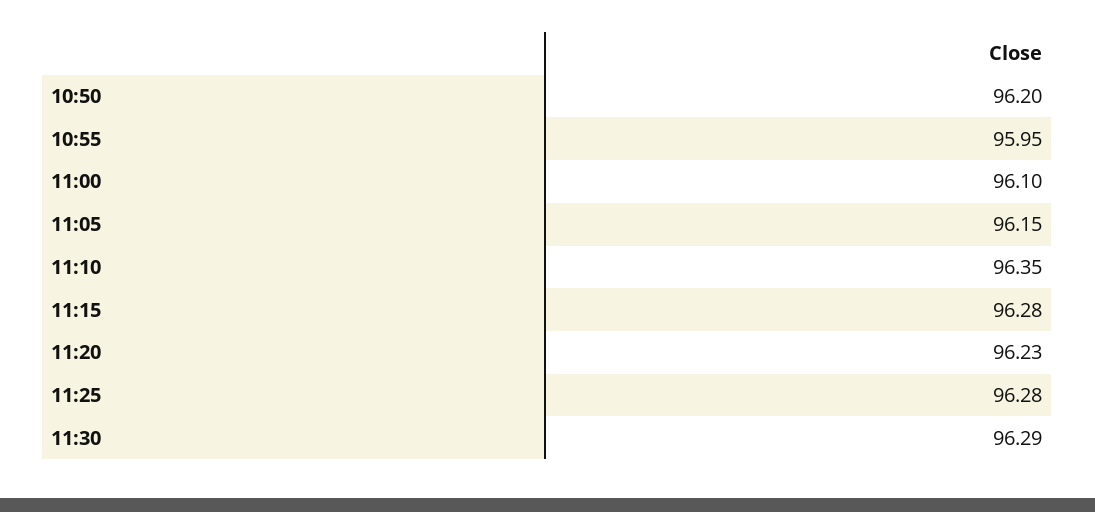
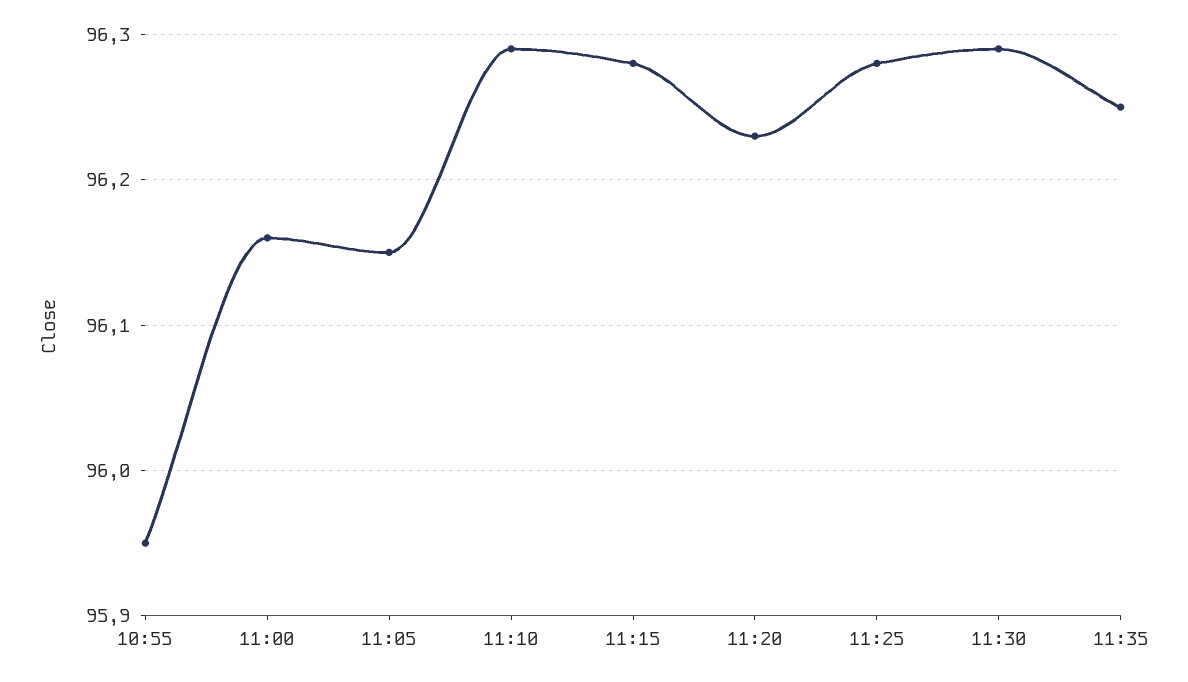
10:50: 96.2 -> none
11:00: 96.1 -> 96.16
11:10: 96.35 -> 96.29
11:35: none -> 96.25

